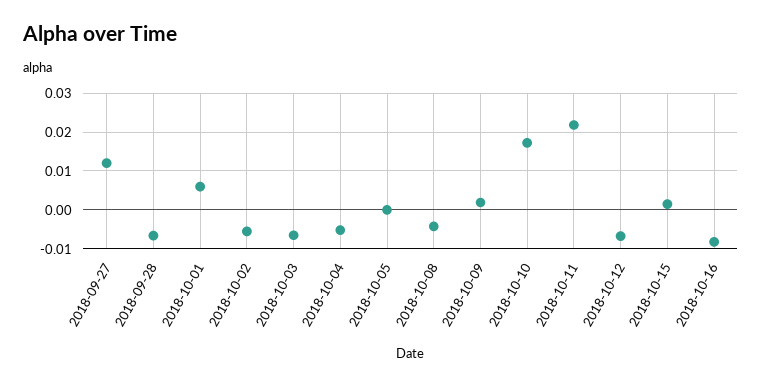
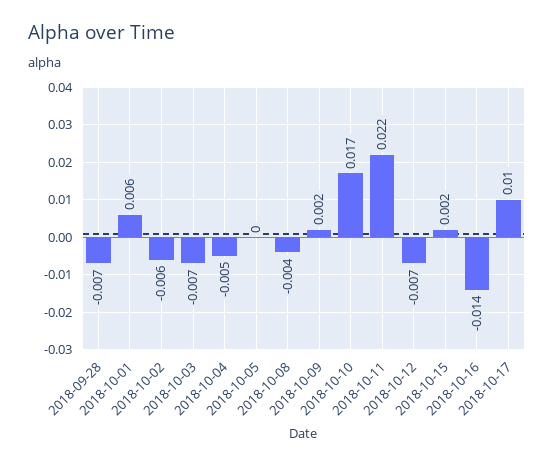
2018-09-27: 0.012 -> none
2018-10-16: -0.008 -> -0.014
2018-10-17: none -> 0.01

